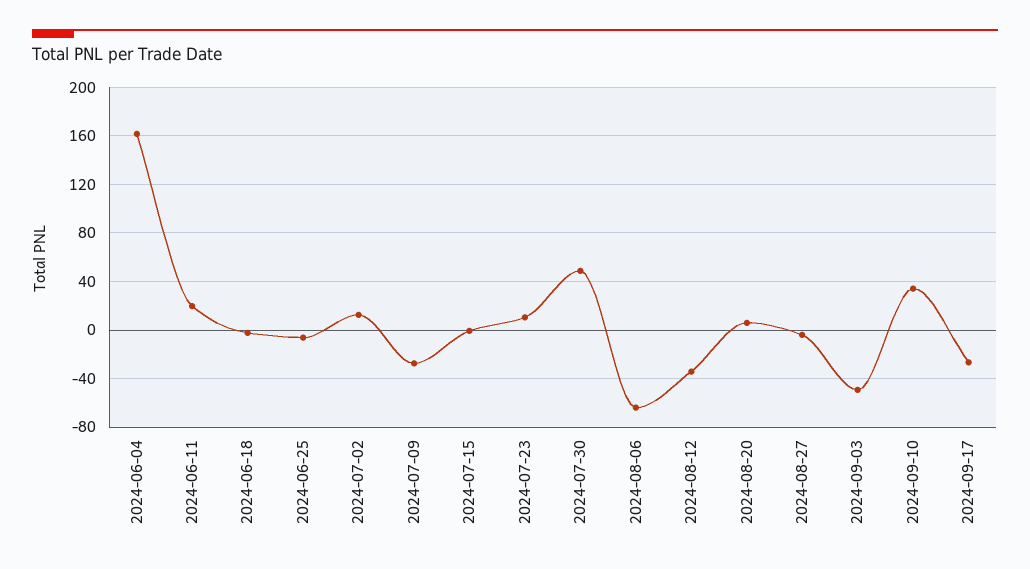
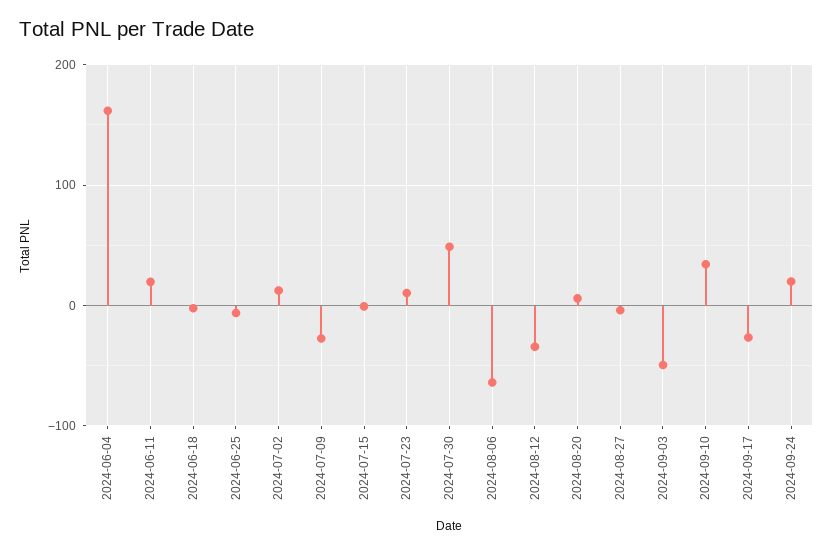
2024-09-24: none -> 20

